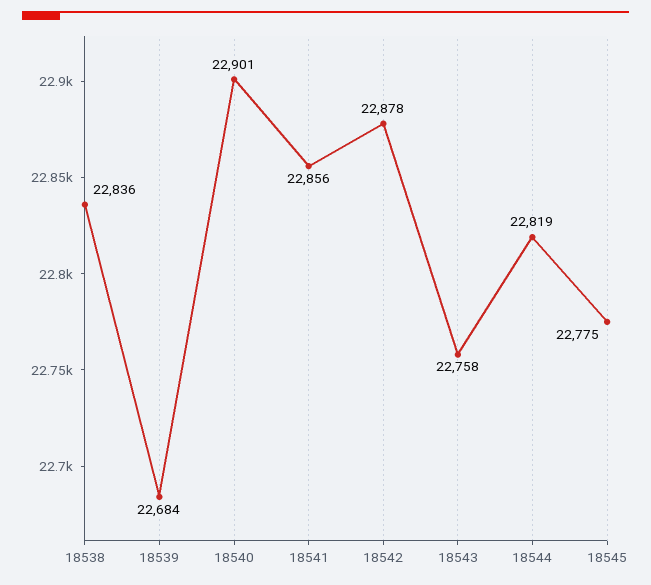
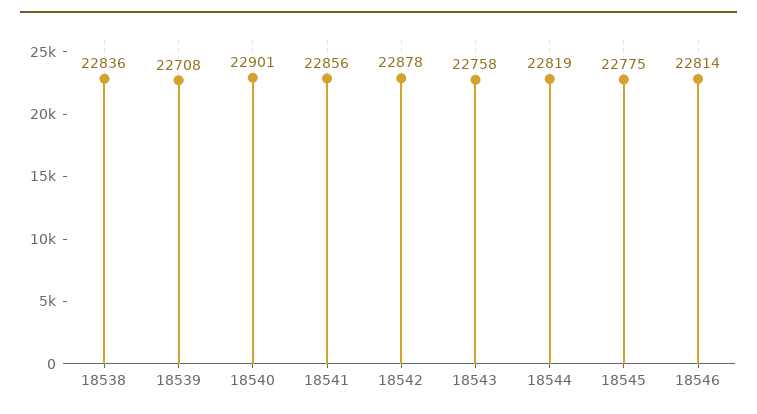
18539: 22684 -> 22708
18546: none -> 22814

